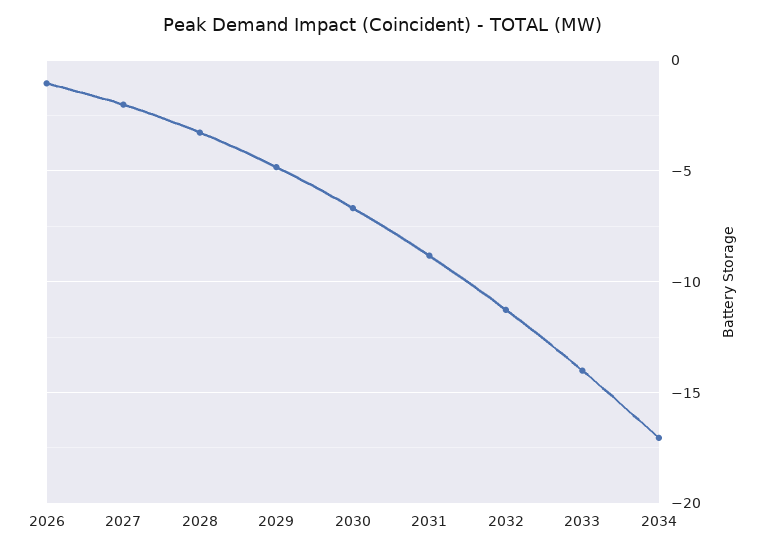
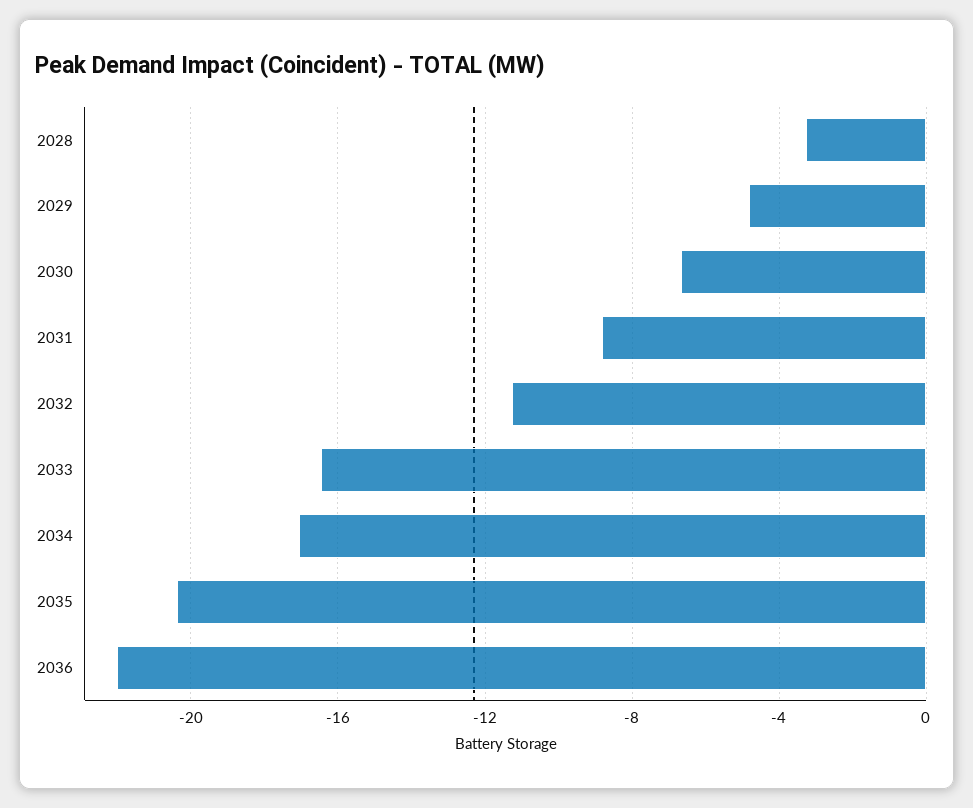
2026: -1 -> none
2027: -2 -> none
2033: -14 -> -16.5
2035: none -> -20.5
2036: none -> -22

